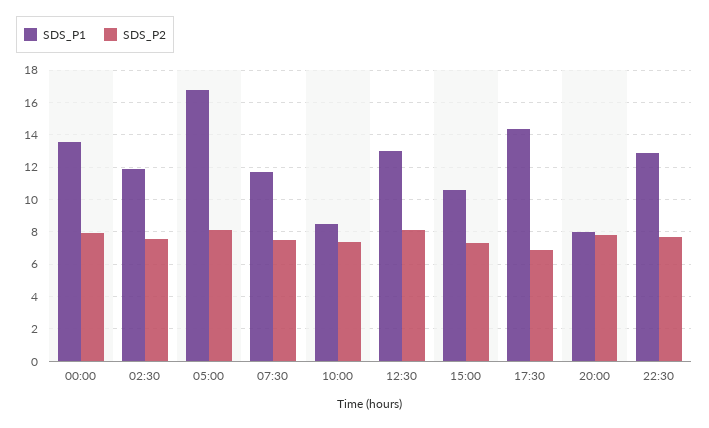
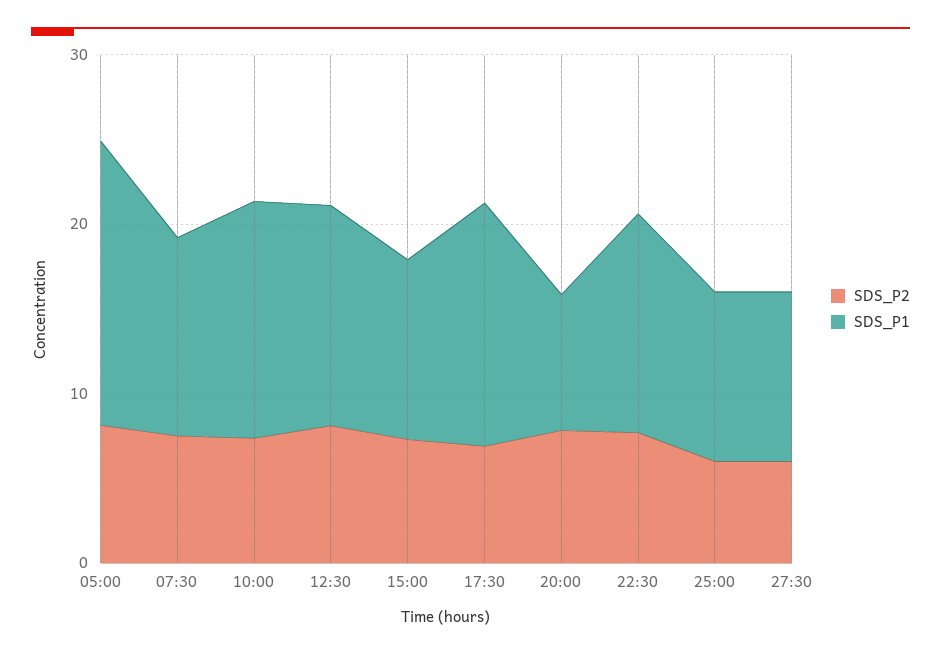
SDS_P1, 00:00: 13.5 -> none
SDS_P2, 00:00: 8 -> none
SDS_P1, 02:30: 12 -> none
SDS_P2, 02:30: 7.5 -> none
SDS_P1, 10:00: 8.5 -> 14
SDS_P2, 25:00: none -> 6
SDS_P1, 25:00: none -> 10
SDS_P2, 27:30: none -> 6
SDS_P1, 27:30: none -> 10

